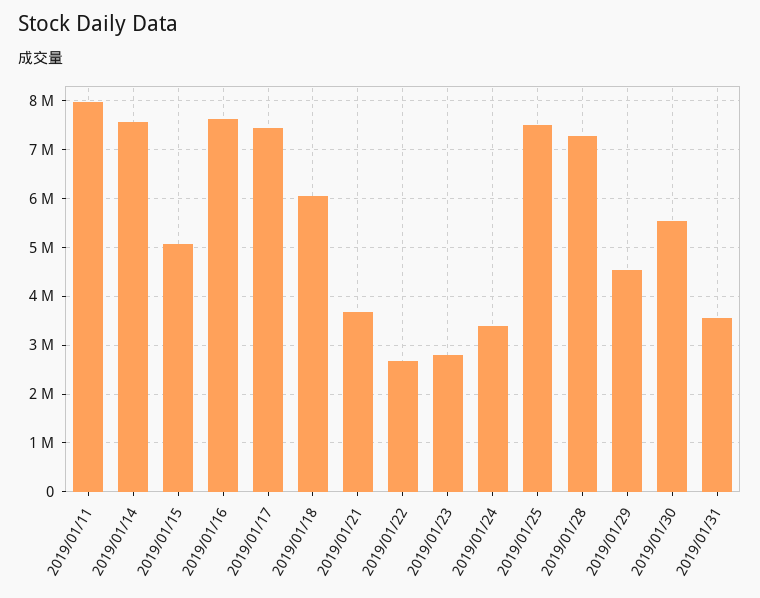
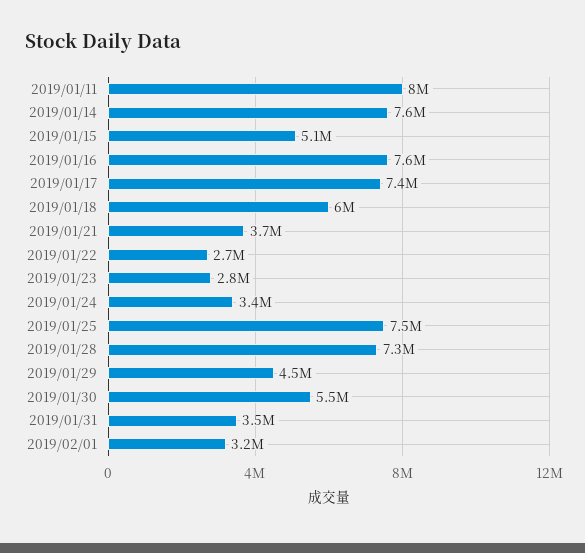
2019/02/01: none -> 3200000

